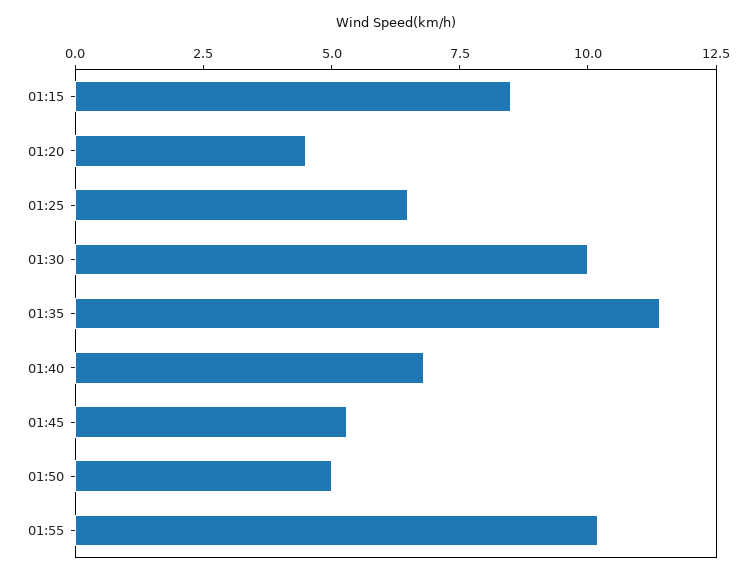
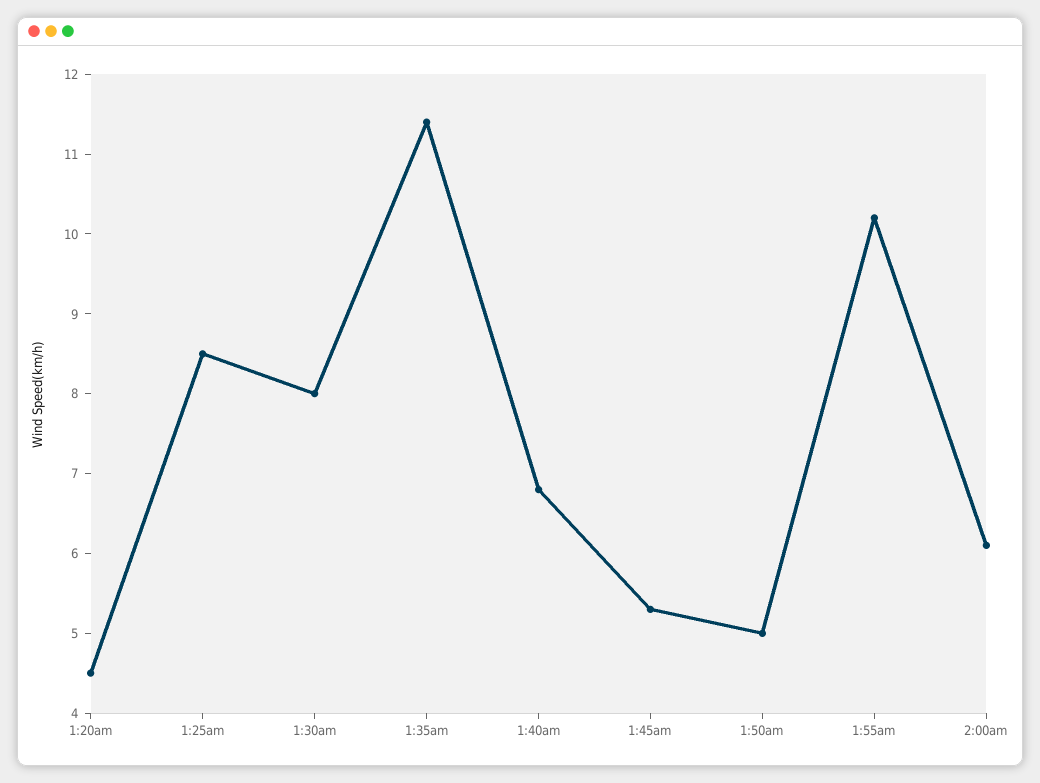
01:15: 8.5 -> none
01:25: 6.5 -> 8.5
01:30: 10 -> 8
2:00am: none -> 6

